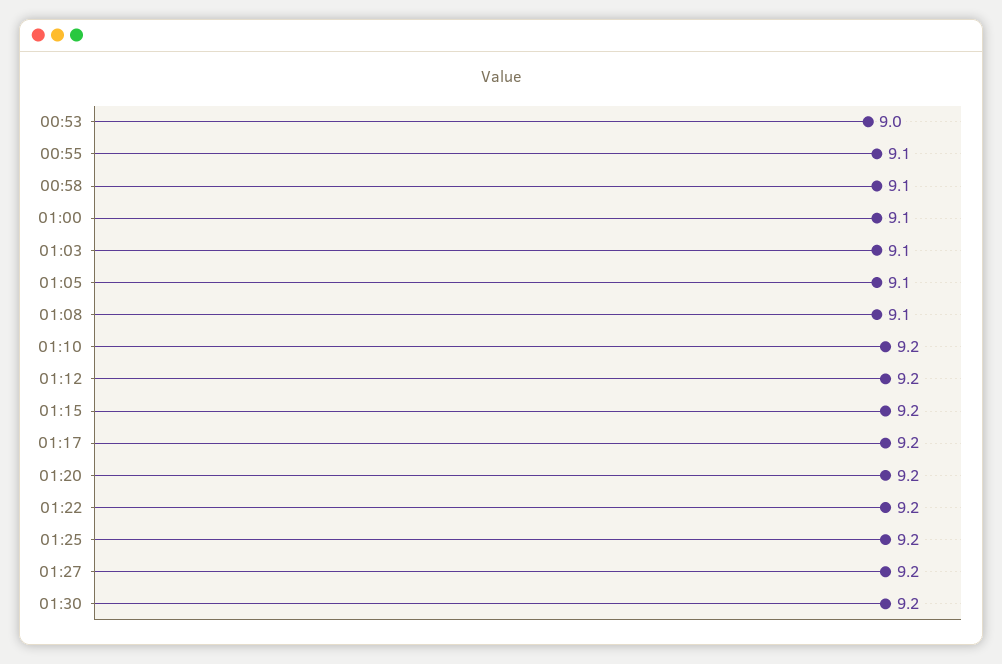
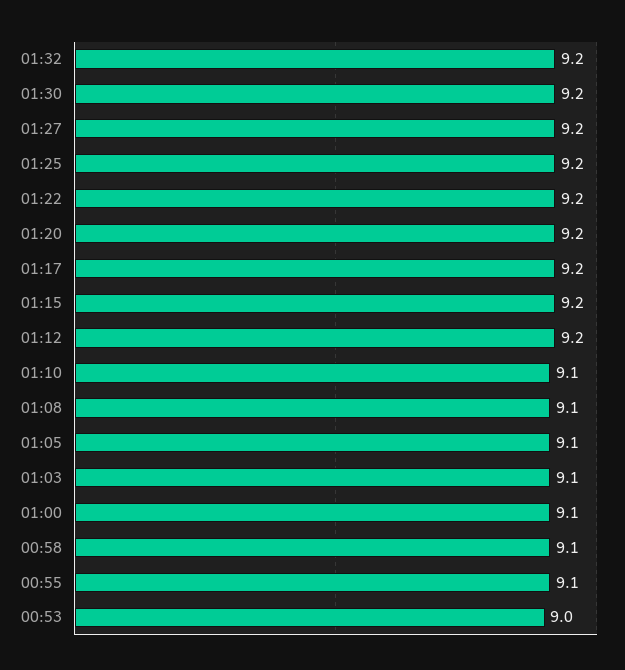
01:10: 9.2 -> 9.1
01:32: none -> 9.2

